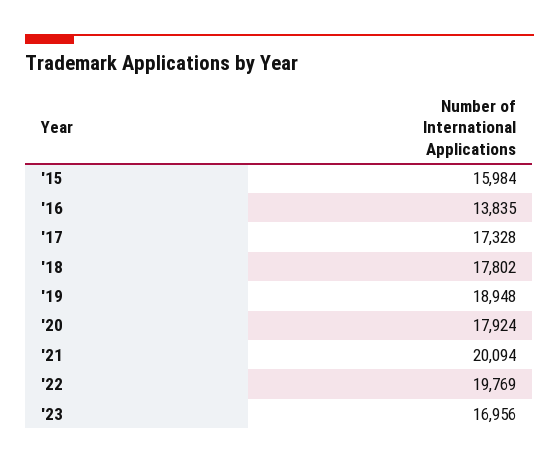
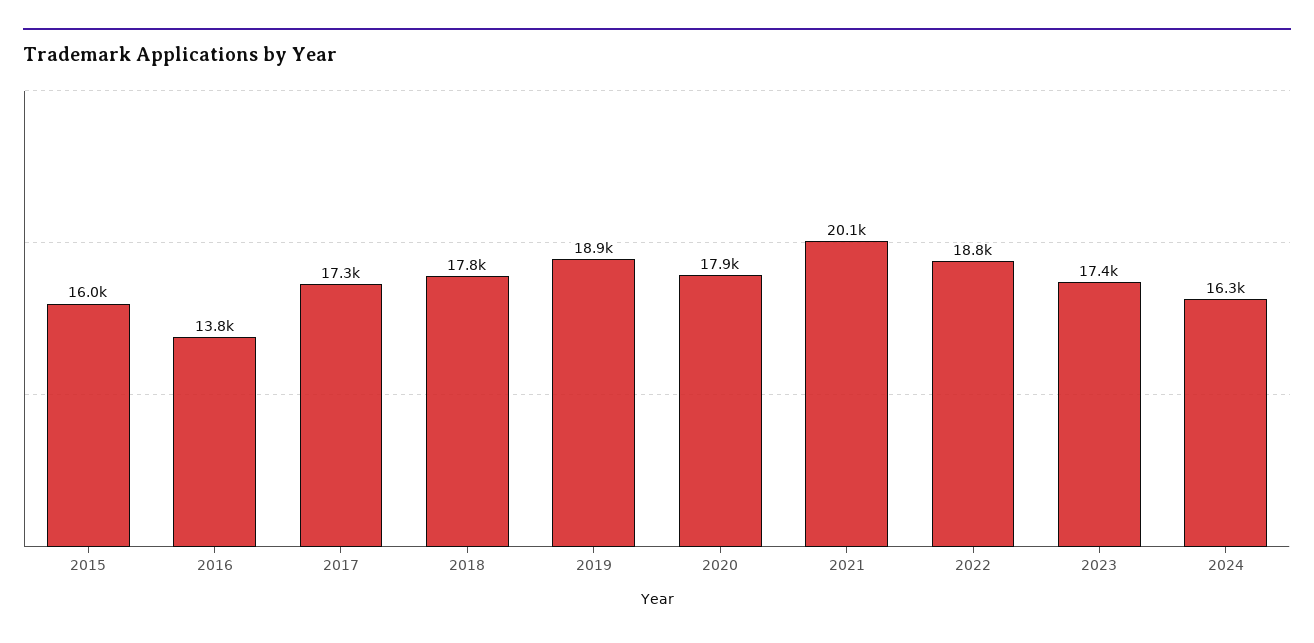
'22: 19769 -> 18800
'23: 16956 -> 17400
2024: none -> 16300

